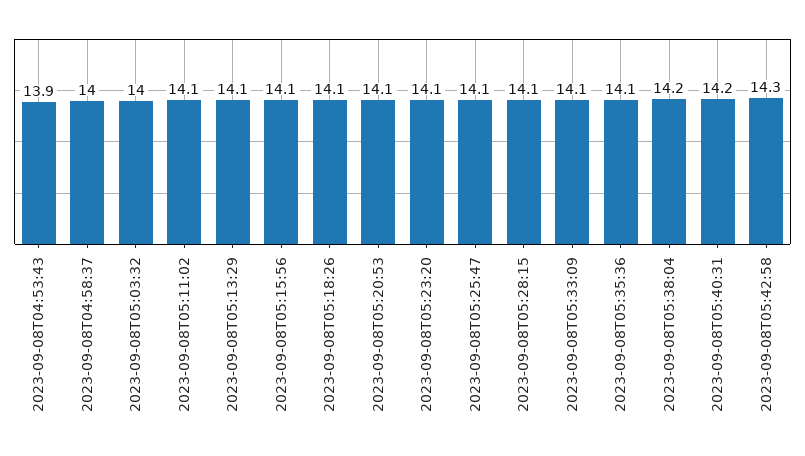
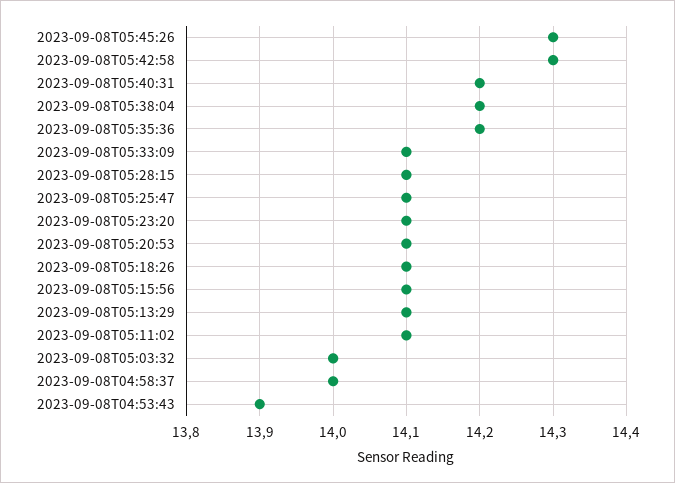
2023-09-08T05:35:36: 14.1 -> 14.2
2023-09-08T05:45:26: none -> 14.3

